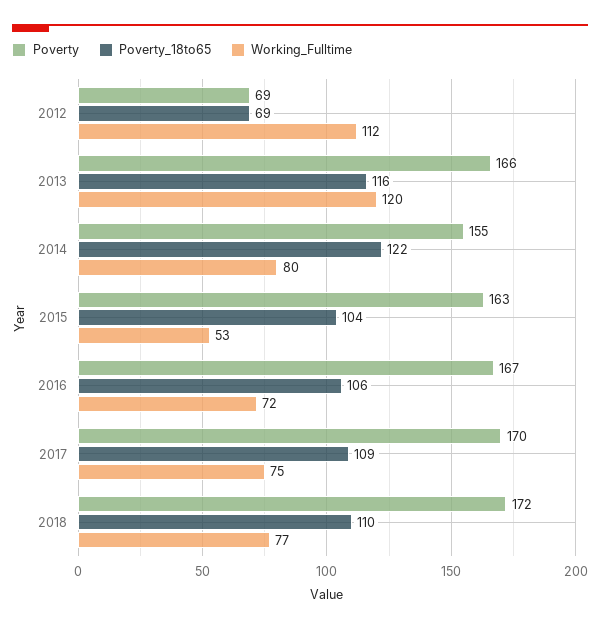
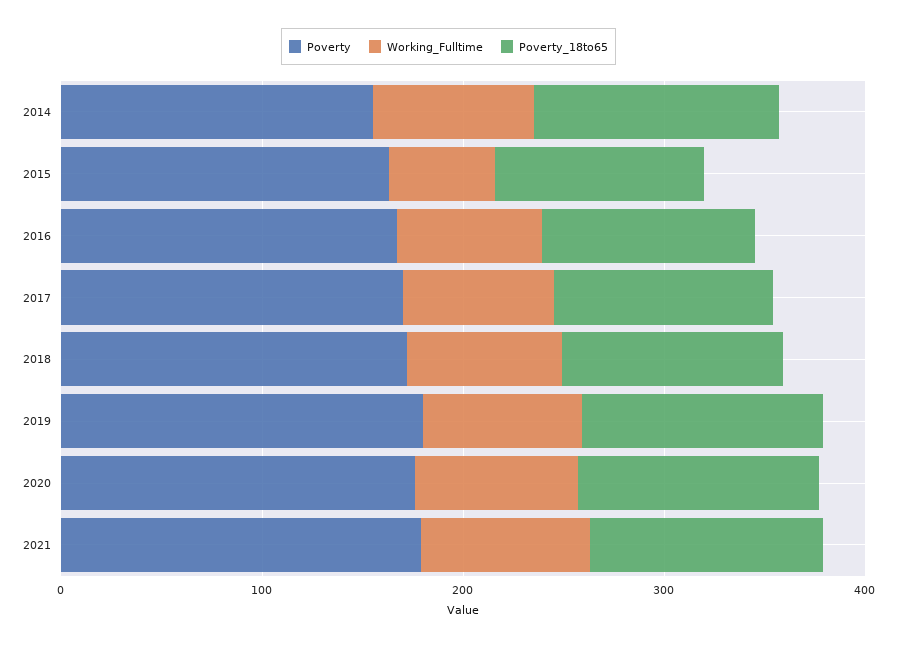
Poverty, 2012: 69 -> none
Poverty_18to65, 2012: 69 -> none
Working_Fulltime, 2012: 112 -> none
Poverty, 2013: 166 -> none
Poverty_18to65, 2013: 116 -> none
Working_Fulltime, 2013: 120 -> none
Poverty, 2019: none -> 180
Working_Fulltime, 2019: none -> 80
Poverty_18to65, 2019: none -> 120
Poverty, 2020: none -> 180
Working_Fulltime, 2020: none -> 80
Poverty_18to65, 2020: none -> 120
Poverty, 2021: none -> 180
Working_Fulltime, 2021: none -> 80
Poverty_18to65, 2021: none -> 120

